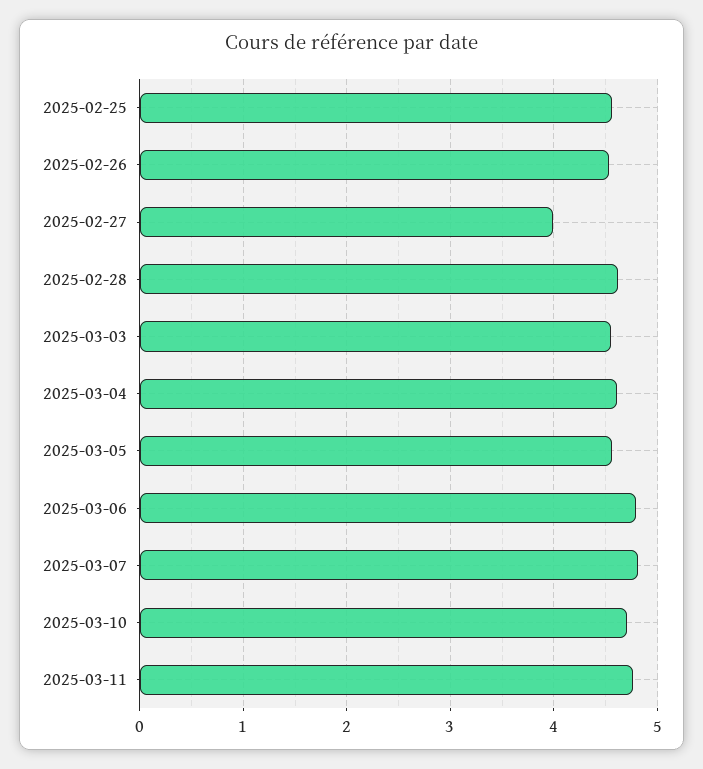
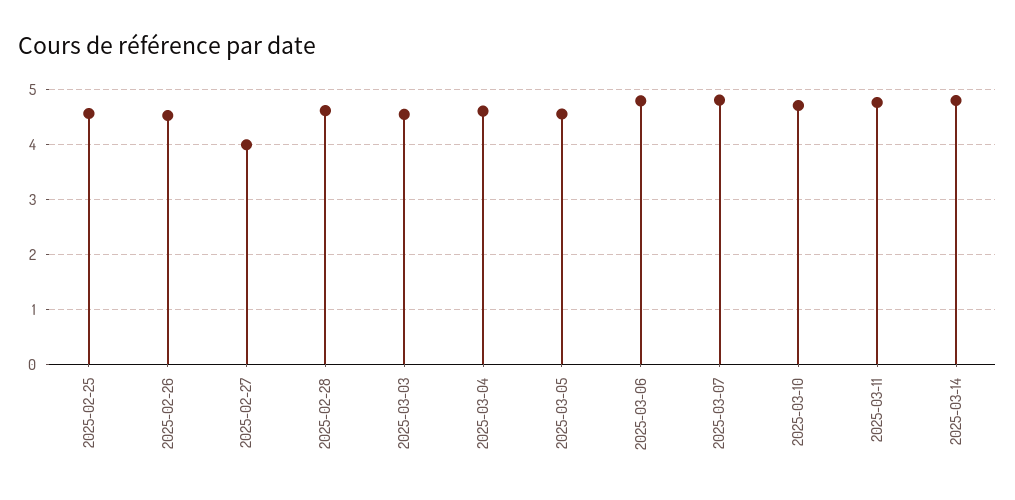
2025-03-14: none -> 4.8

